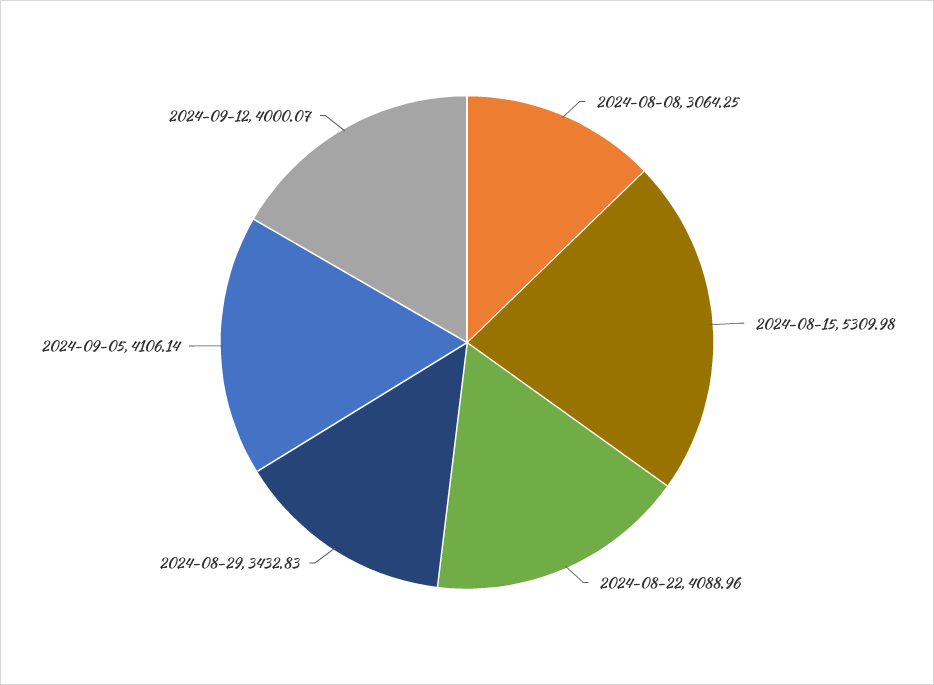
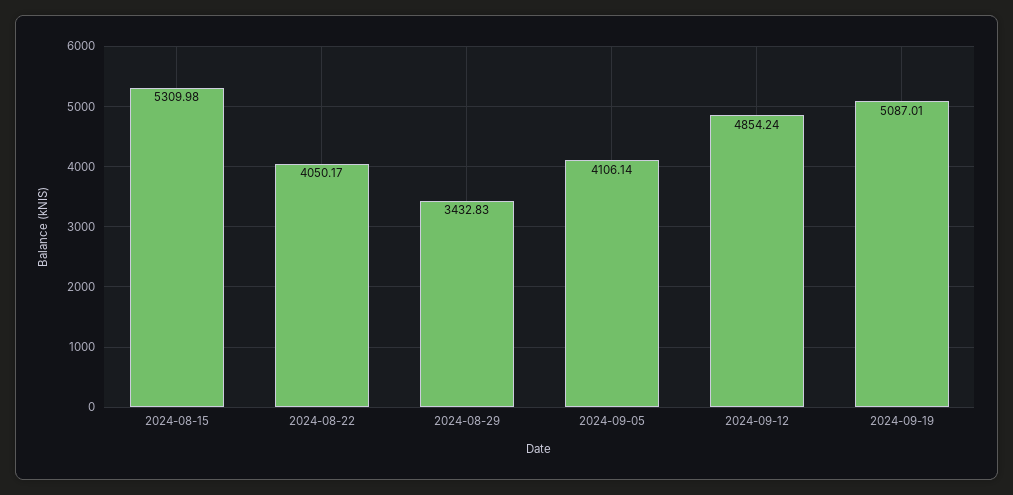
2024-08-08: 3064.25 -> none
2024-08-22: 4088.96 -> 4050.17
2024-09-12: 4000.07 -> 4854.24
2024-09-19: none -> 5087.01

